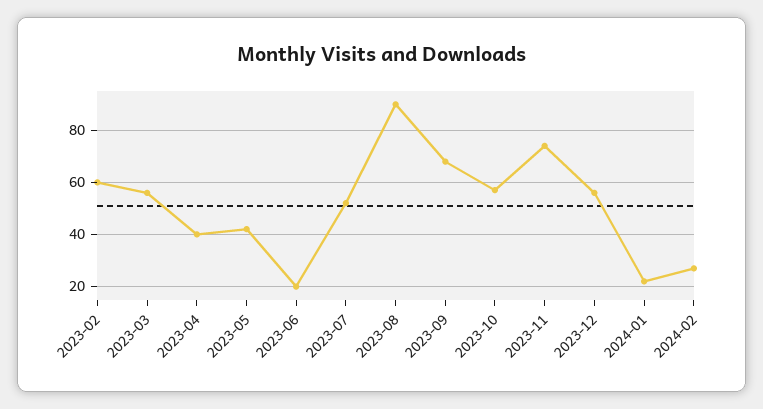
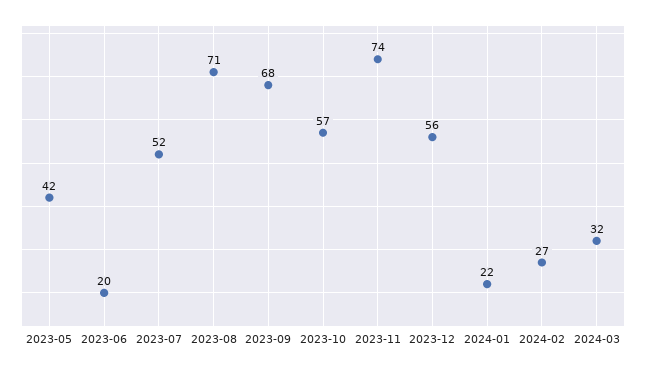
2023-02: 60 -> none
2023-03: 55 -> none
2023-04: 40 -> none
2023-08: 90 -> 71
2024-03: none -> 32

